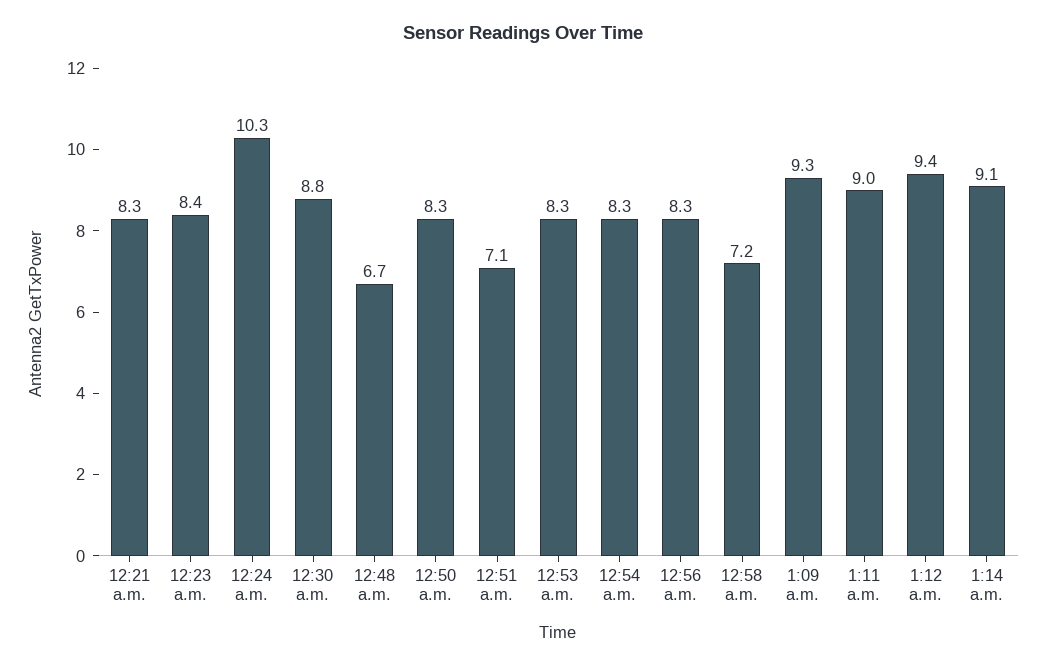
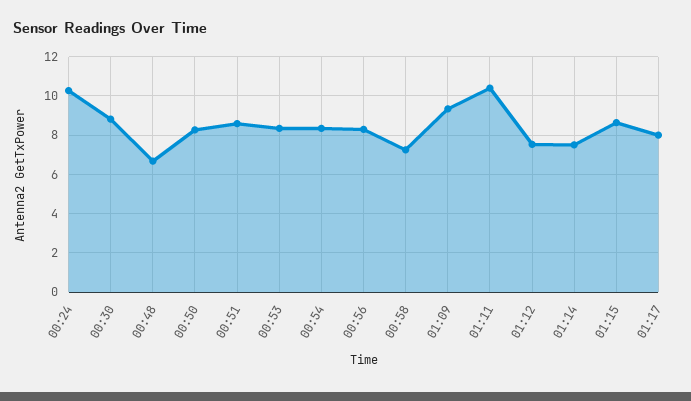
12:21 a.m.: 8.3 -> none
12:23 a.m.: 8.4 -> none
12:51 a.m.: 7.1 -> 8.5
1:11 a.m.: 9 -> 10.5
1:12 a.m.: 9.4 -> 7.5
1:14 a.m.: 9.1 -> 7.5
01:15: none -> 8.5
01:17: none -> 8

